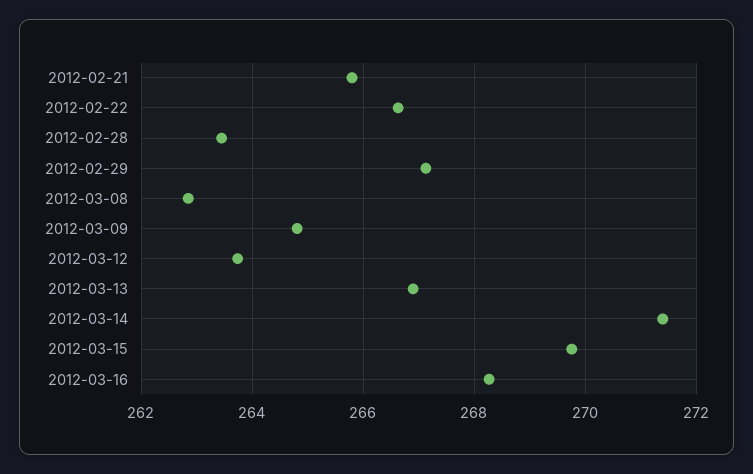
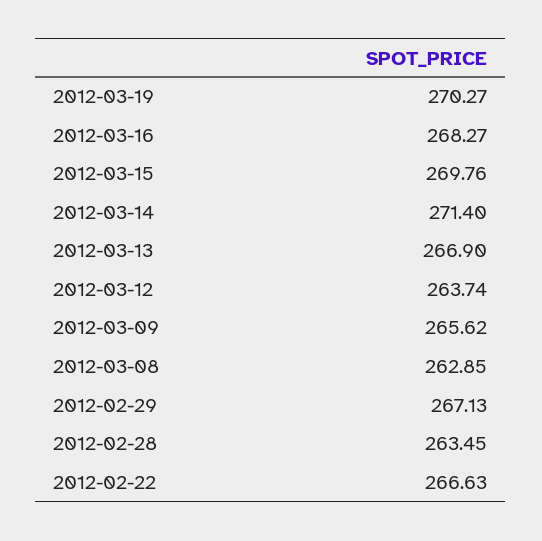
2012-02-21: 265.8 -> none
2012-03-09: 264.8 -> 265.62
2012-03-19: none -> 270.27

